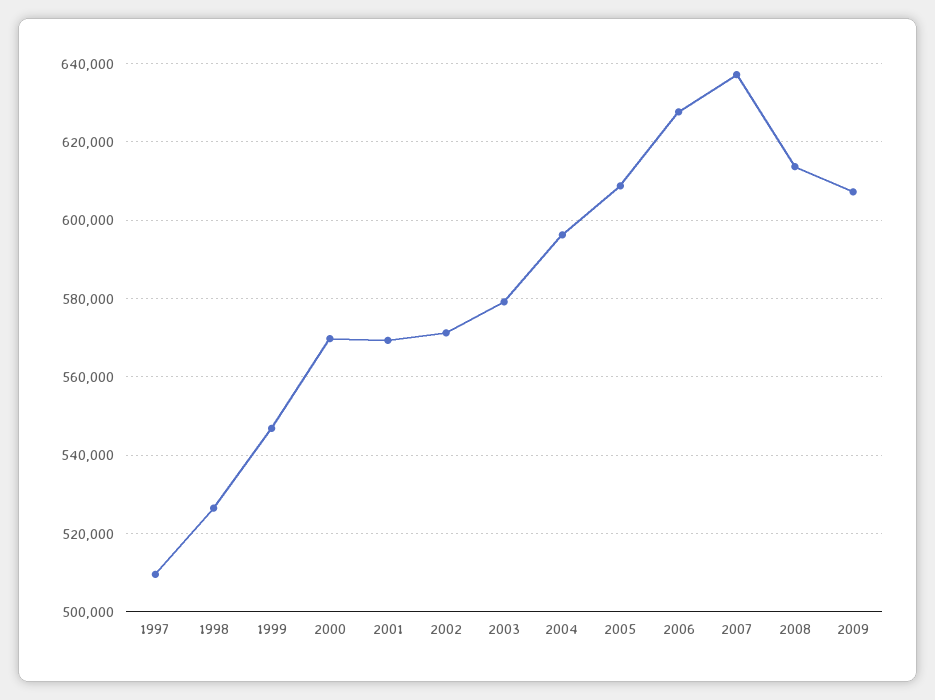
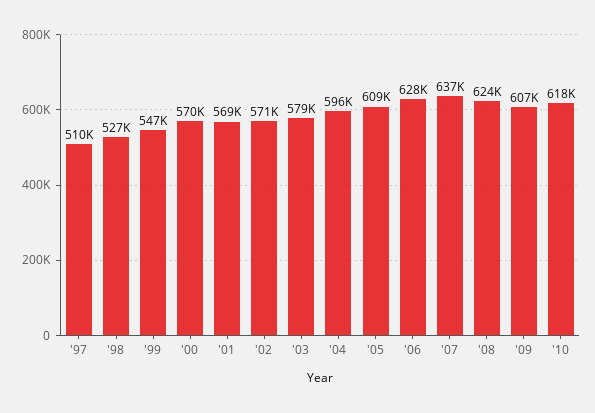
2008: 614000 -> 624000
'10: none -> 618000

